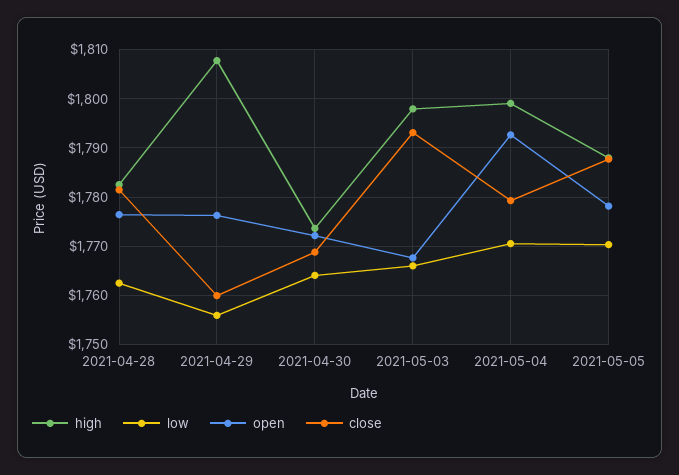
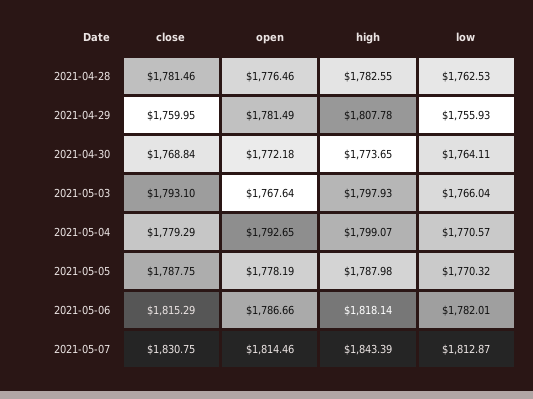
open, 2021-04-29: 1776 -> 1781.49
close, 2021-05-06: none -> 1815.29
open, 2021-05-06: none -> 1786.66
high, 2021-05-06: none -> 1818.14
low, 2021-05-06: none -> 1782.01
close, 2021-05-07: none -> 1830.75
open, 2021-05-07: none -> 1814.46
high, 2021-05-07: none -> 1843.39
low, 2021-05-07: none -> 1812.87

